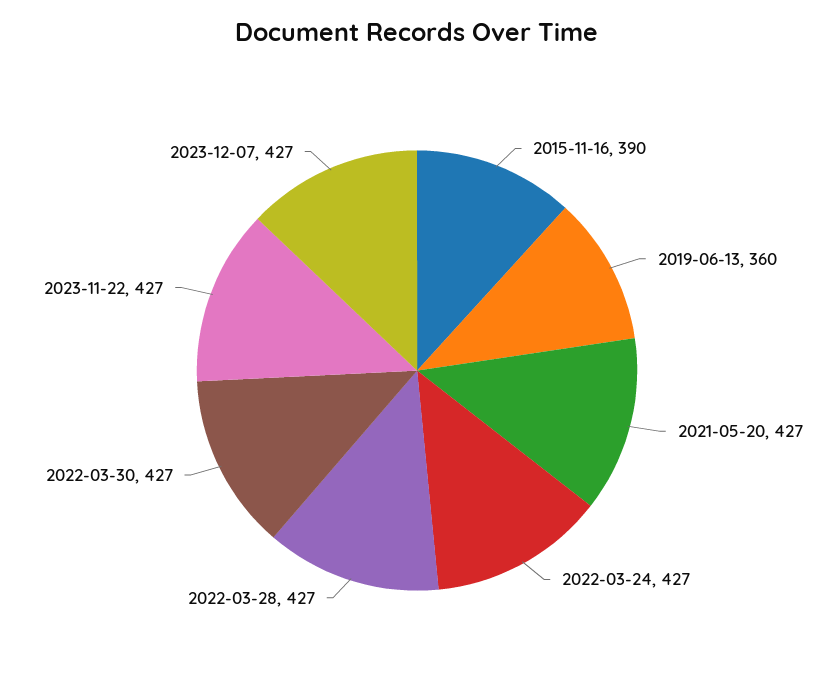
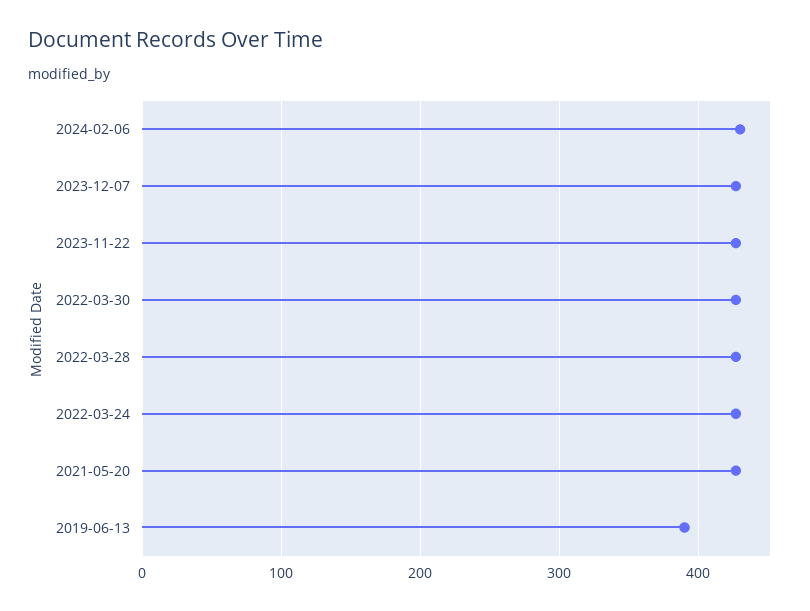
2015-11-16: 390 -> none
2019-06-13: 360 -> 390
2024-02-06: none -> 430

